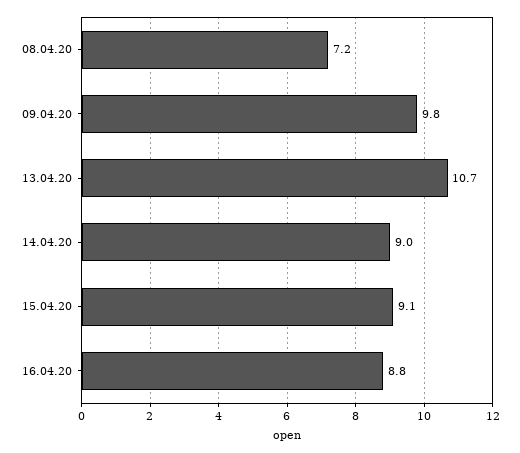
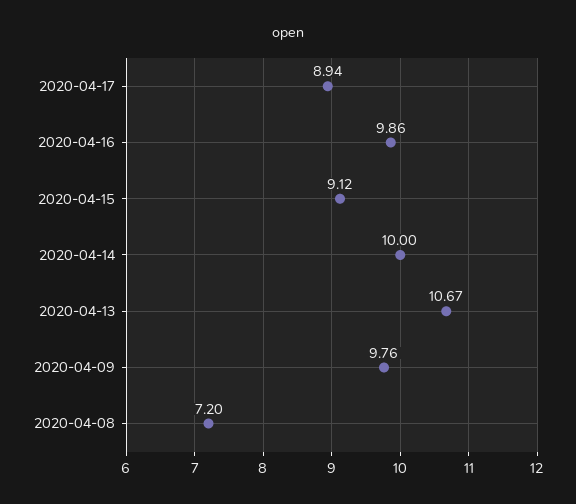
14.04.20: 9 -> 10
16.04.20: 8.8 -> 9.86
2020-04-17: none -> 8.94

